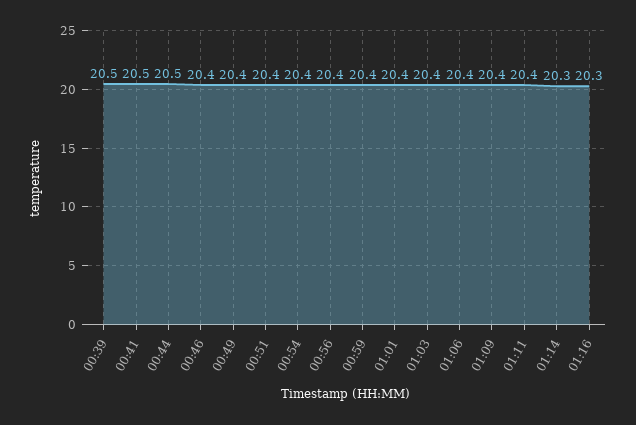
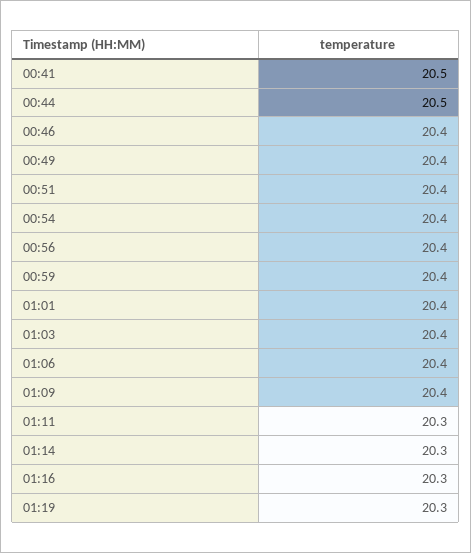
00:39: 20.5 -> none
01:11: 20.4 -> 20.3
01:19: none -> 20.3

